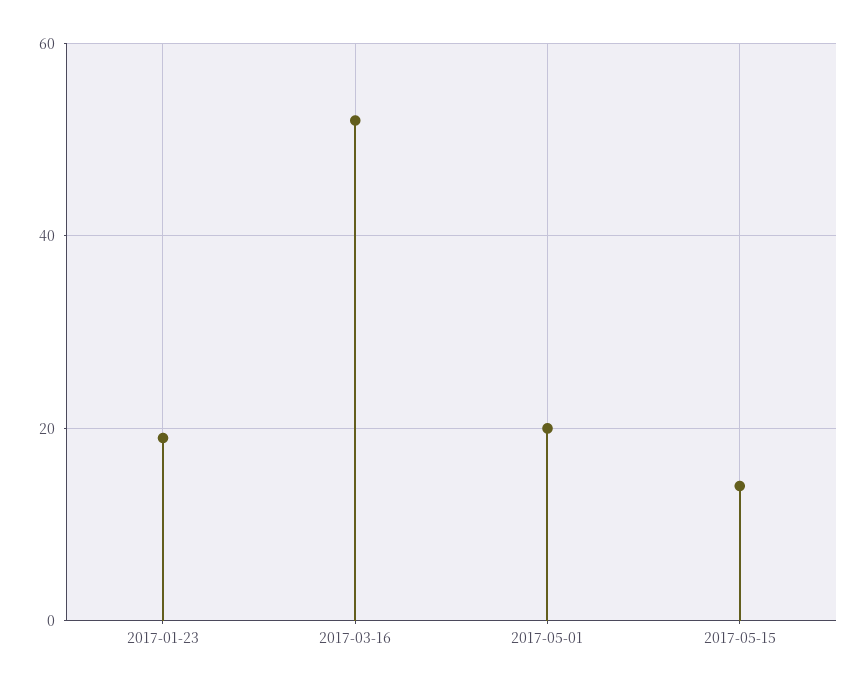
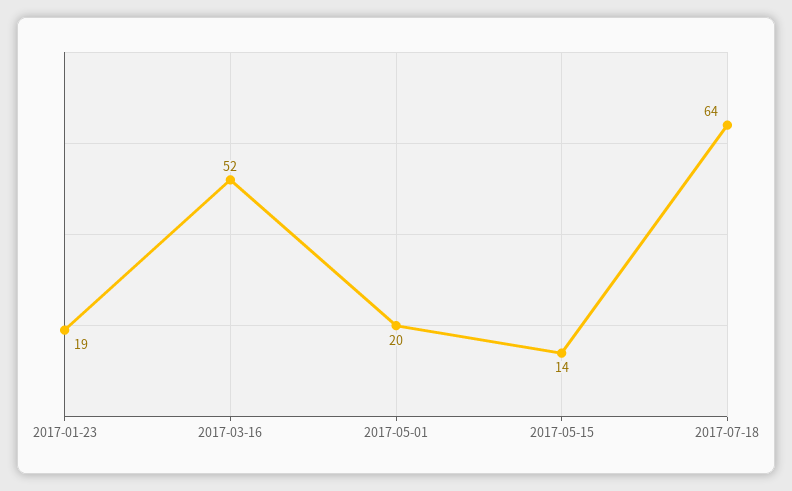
2017-07-18: none -> 64

